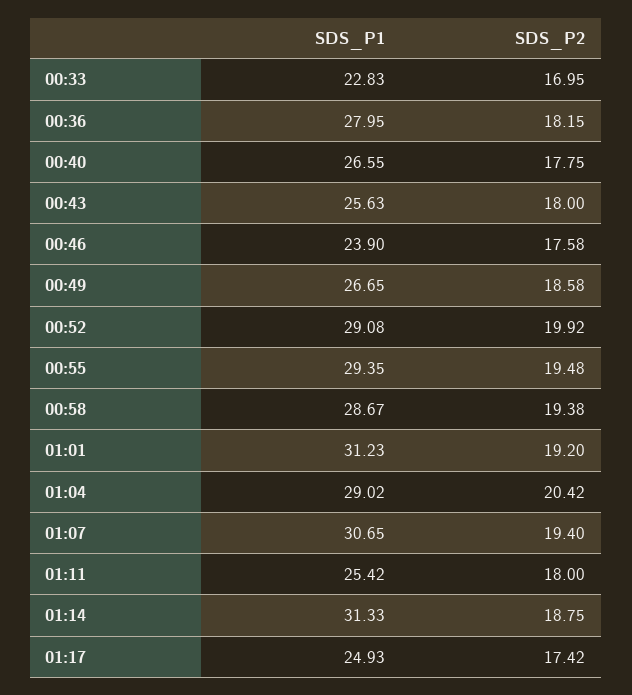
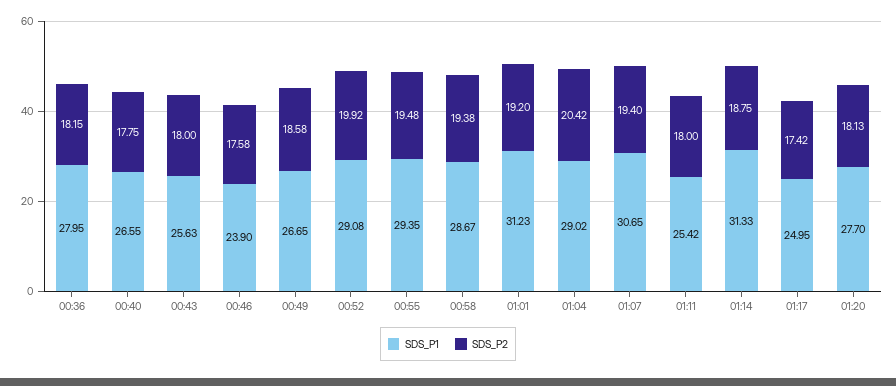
SDS_P1, 00:33: 22.83 -> none
SDS_P2, 00:33: 16.95 -> none
SDS_P1, 01:17: 24.93 -> 24.95
SDS_P1, 01:20: none -> 27.7
SDS_P2, 01:20: none -> 18.13

